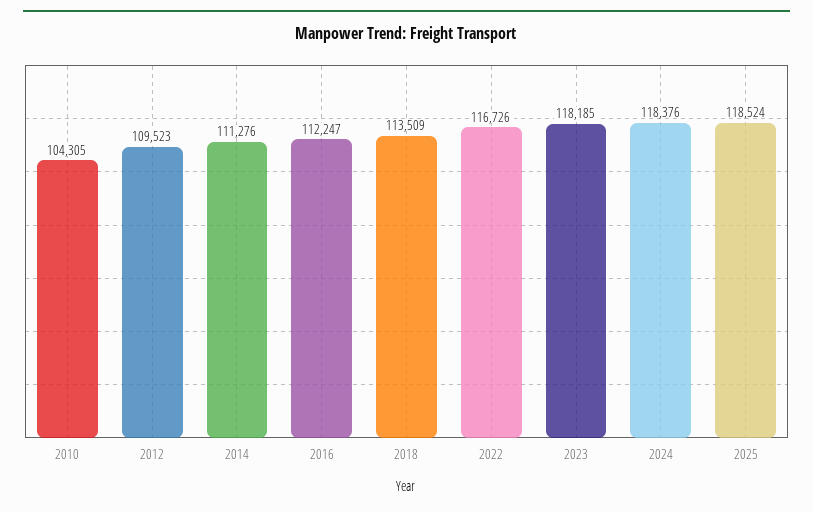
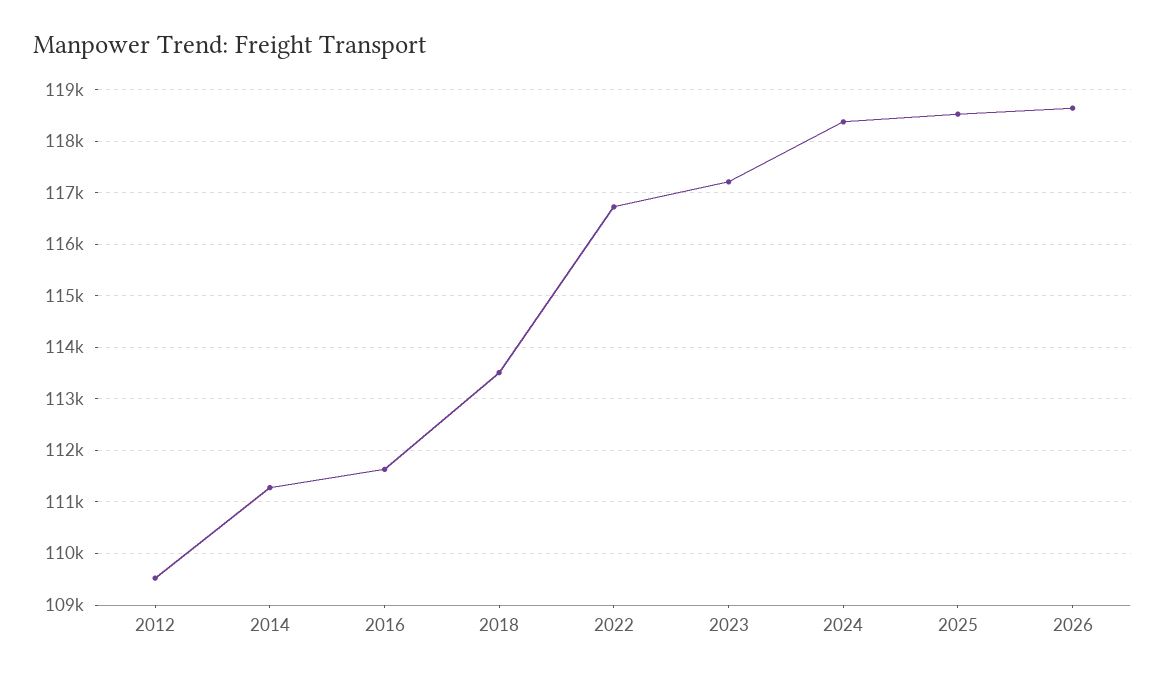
2010: 104305 -> none
2016: 112247 -> 111600
2023: 118185 -> 117200
2026: none -> 118600

